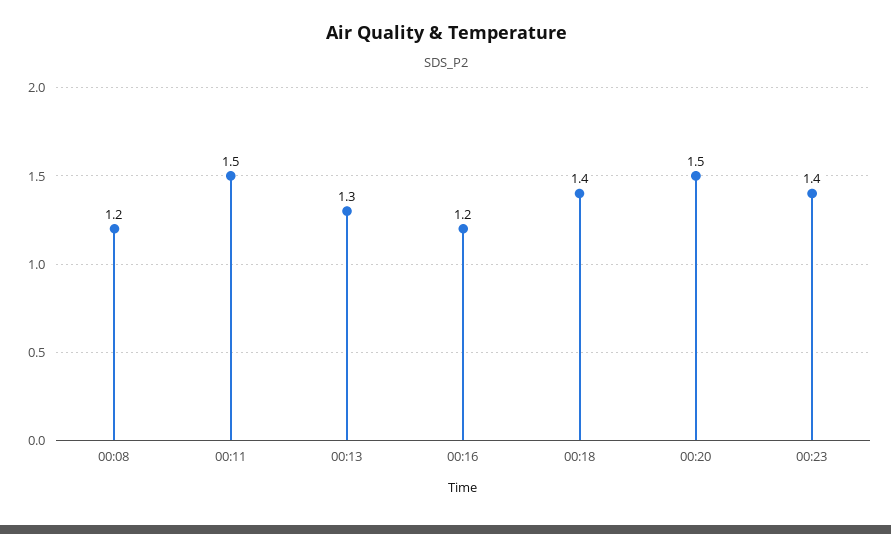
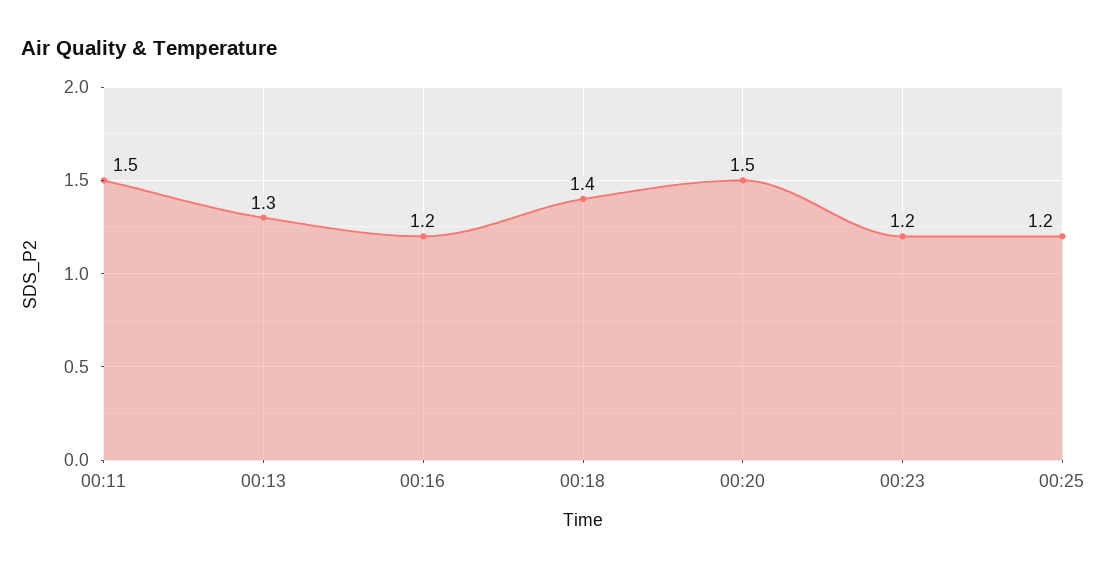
00:08: 1.2 -> none
00:23: 1.4 -> 1.2
00:25: none -> 1.2

